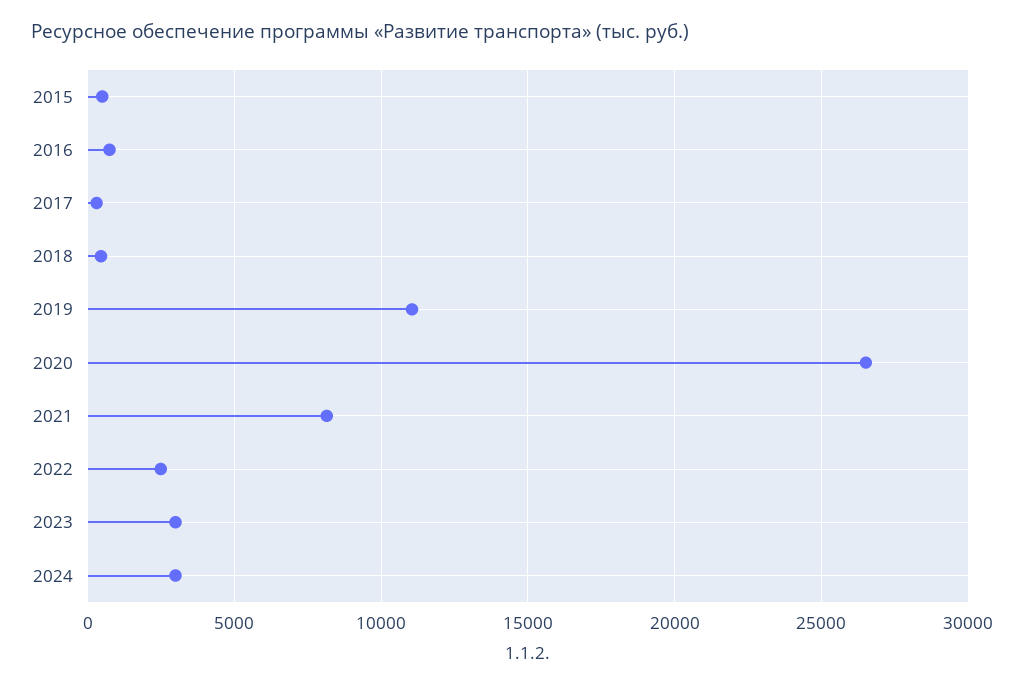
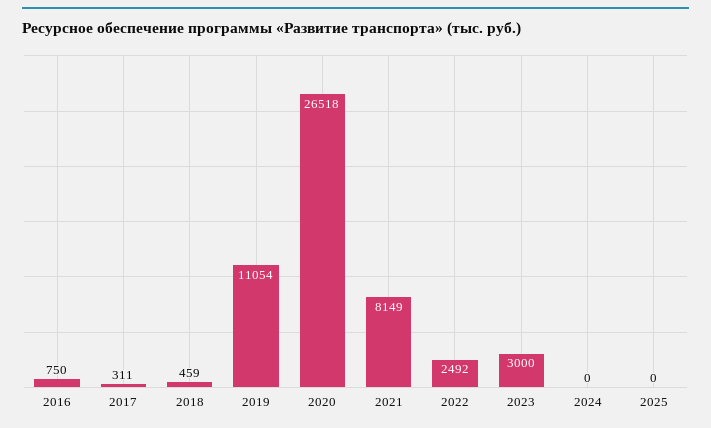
2015: 500 -> none
2024: 3000 -> 0
2025: none -> 0

